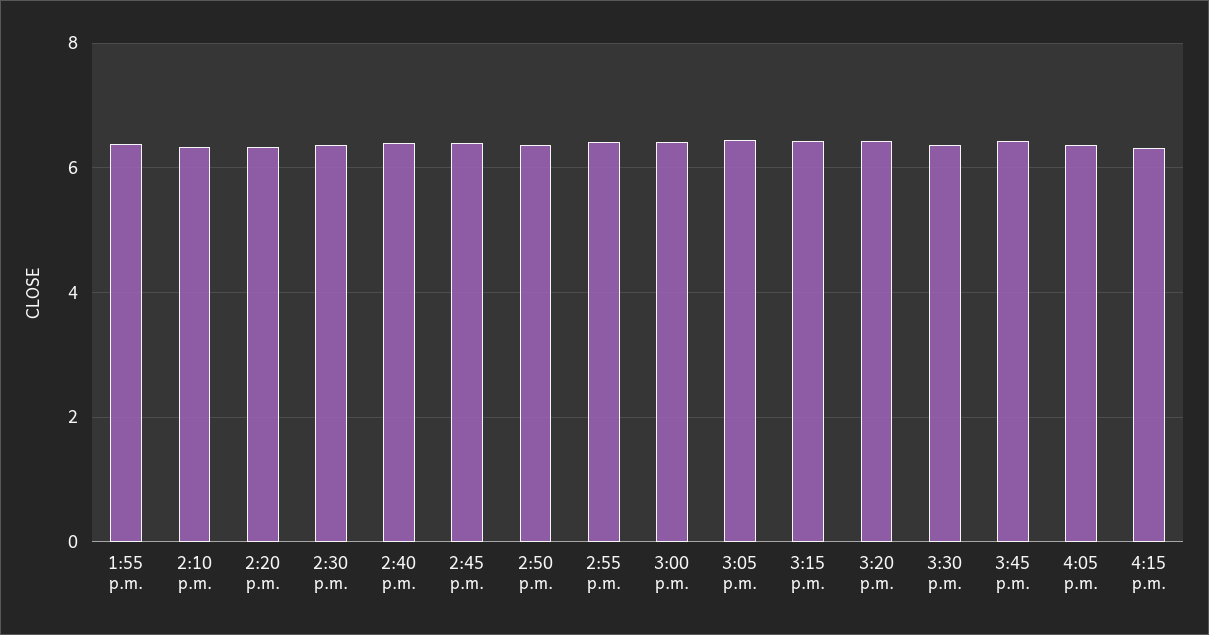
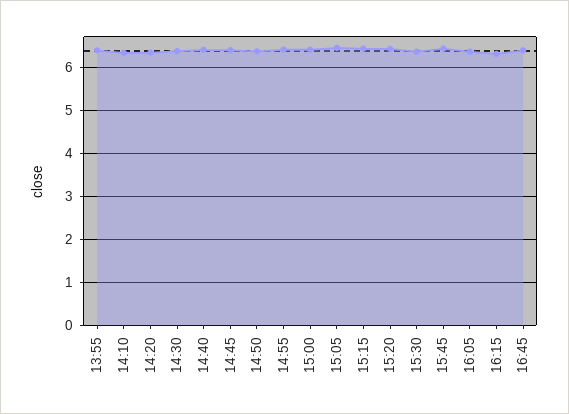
16:45: none -> 6.4

